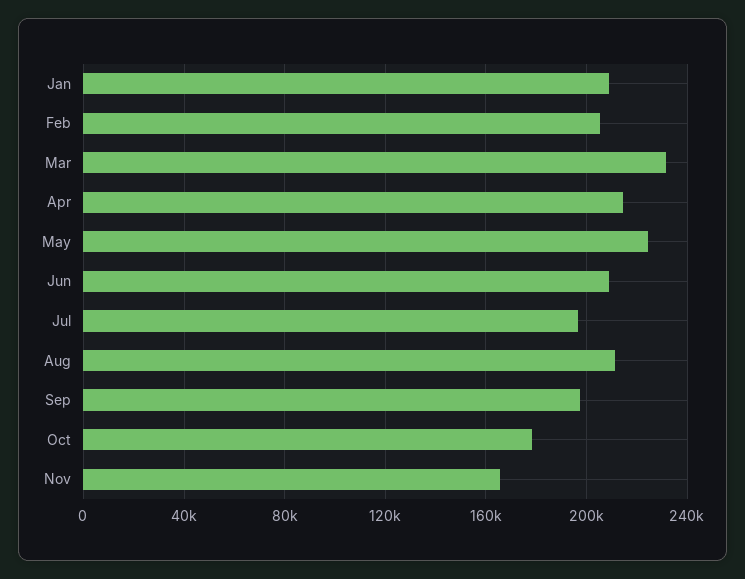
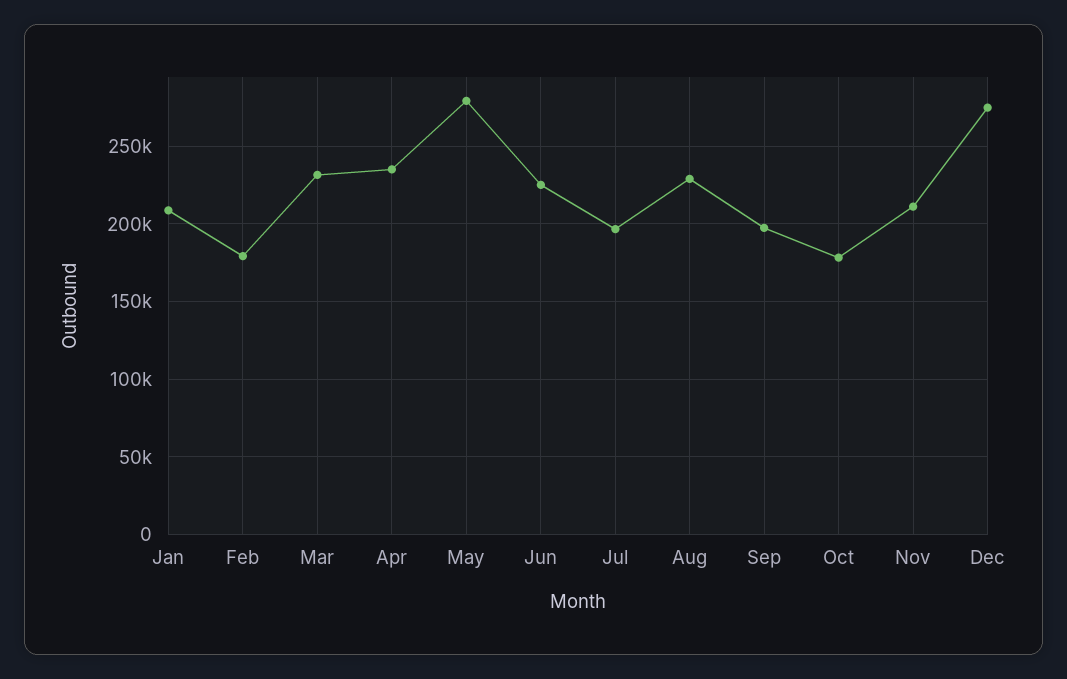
Feb: 205000 -> 180000
Apr: 215000 -> 235000
May: 225000 -> 280000
Jun: 210000 -> 225000
Aug: 210000 -> 230000
Nov: 165000 -> 210000
Dec: none -> 275000

